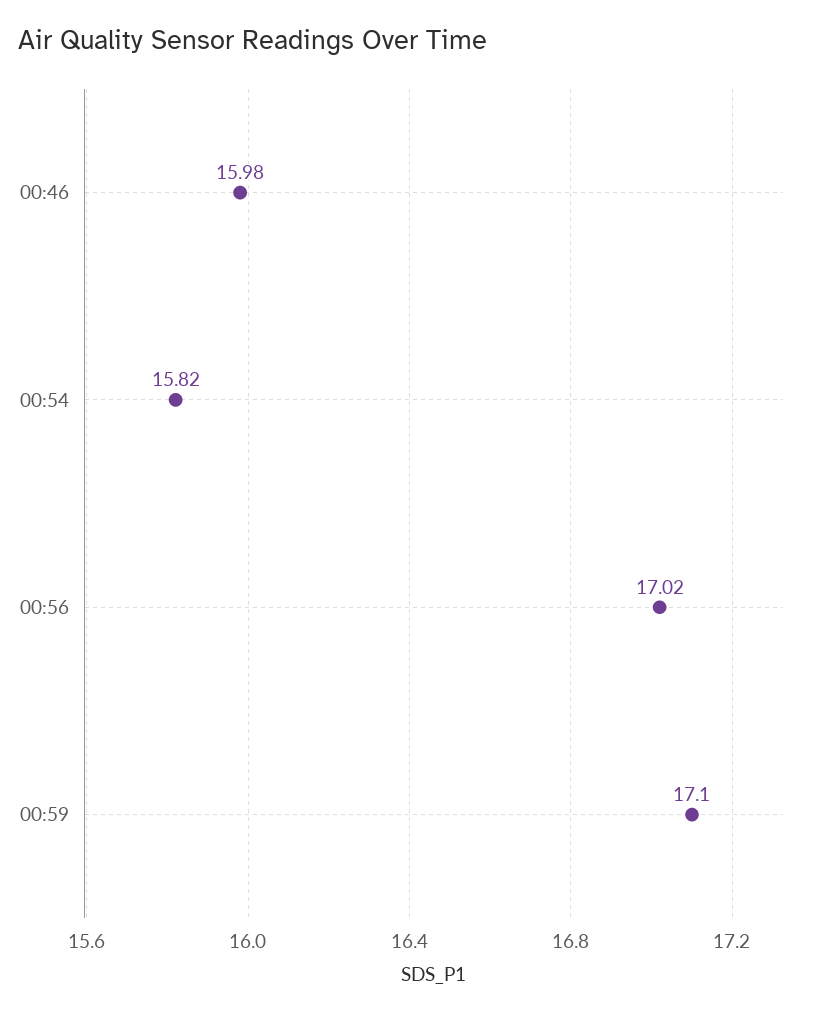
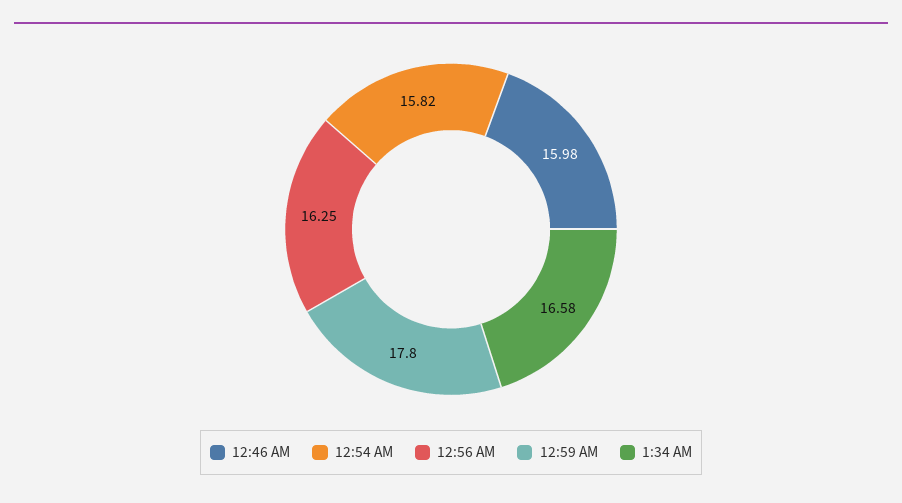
00:56: 17.02 -> 16.25
00:59: 17.1 -> 17.8
1:34 AM: none -> 16.58

